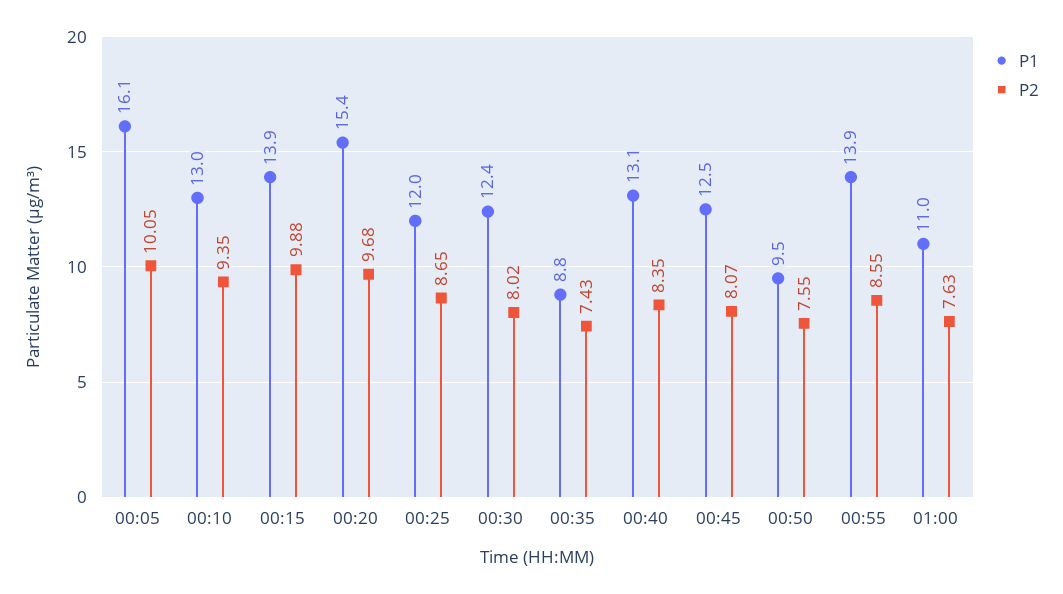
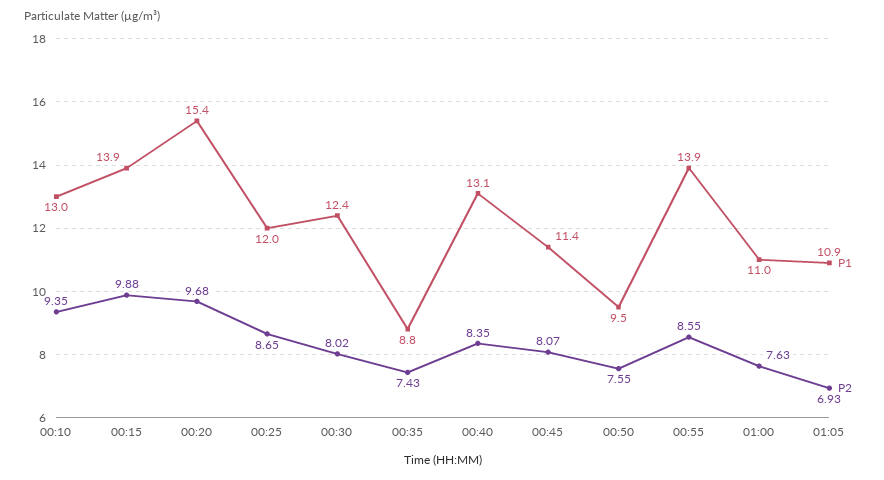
P1, 00:05: 16.1 -> none
P2, 00:05: 10.05 -> none
P1, 00:45: 12.5 -> 11.4
P1, 01:05: none -> 10.9
P2, 01:05: none -> 6.93

